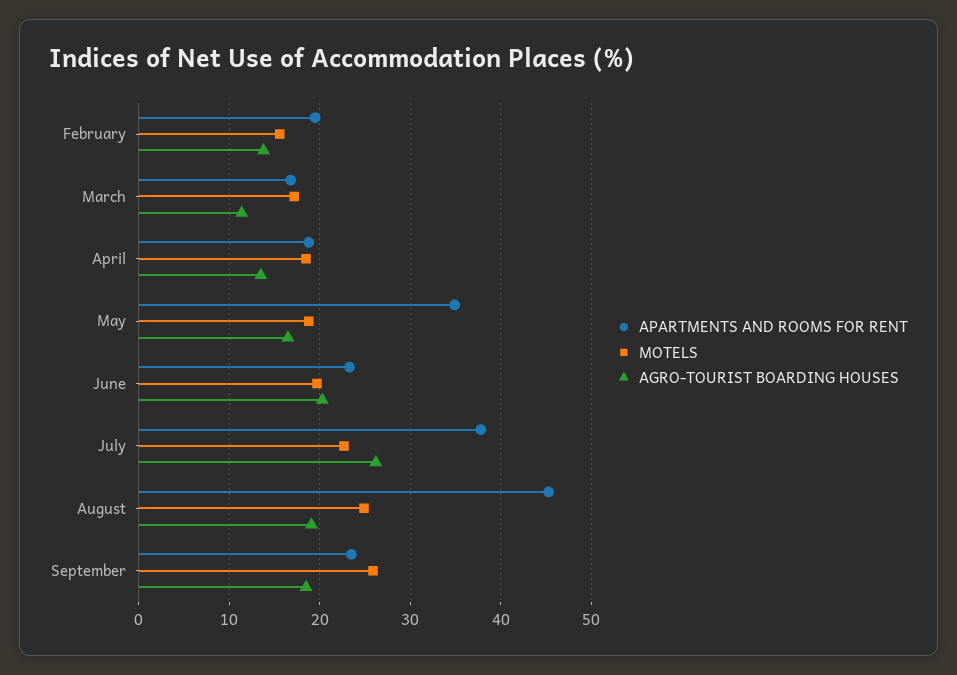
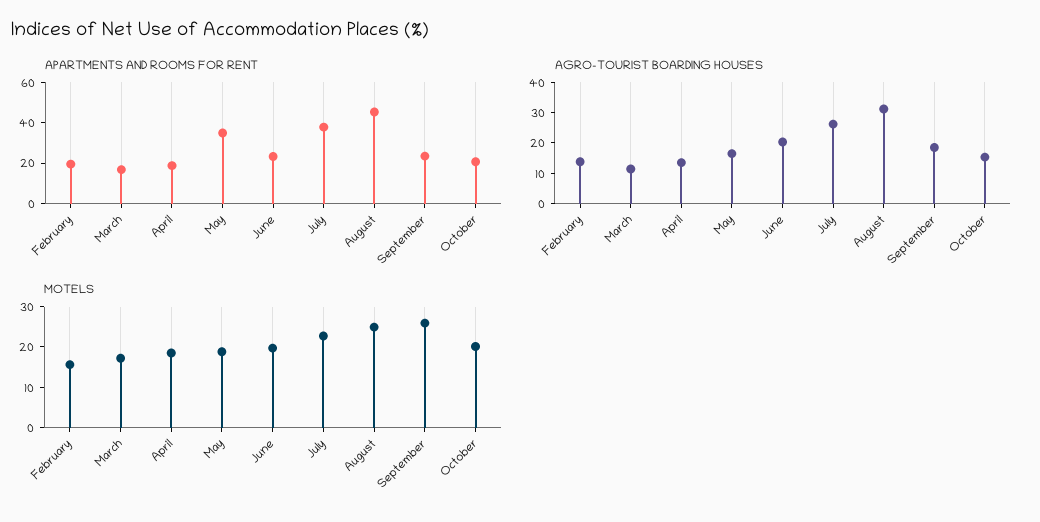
AGRO-TOURIST BOARDING HOUSES, August: 19 -> 30
APARTMENTS AND ROOMS FOR RENT, October: none -> 20
AGRO-TOURIST BOARDING HOUSES, October: none -> 15
MOTELS, October: none -> 20

